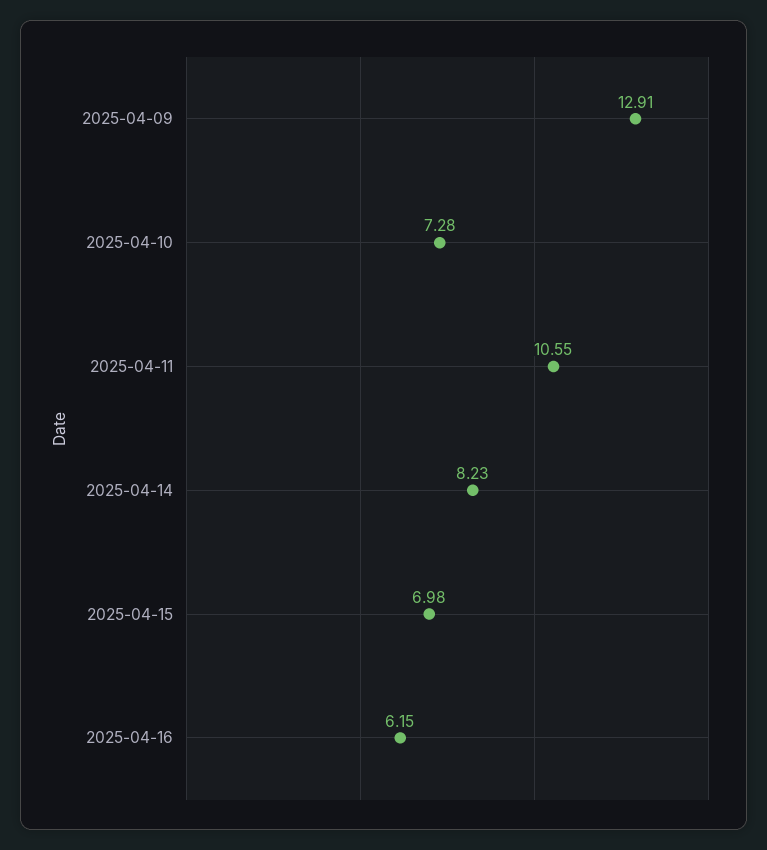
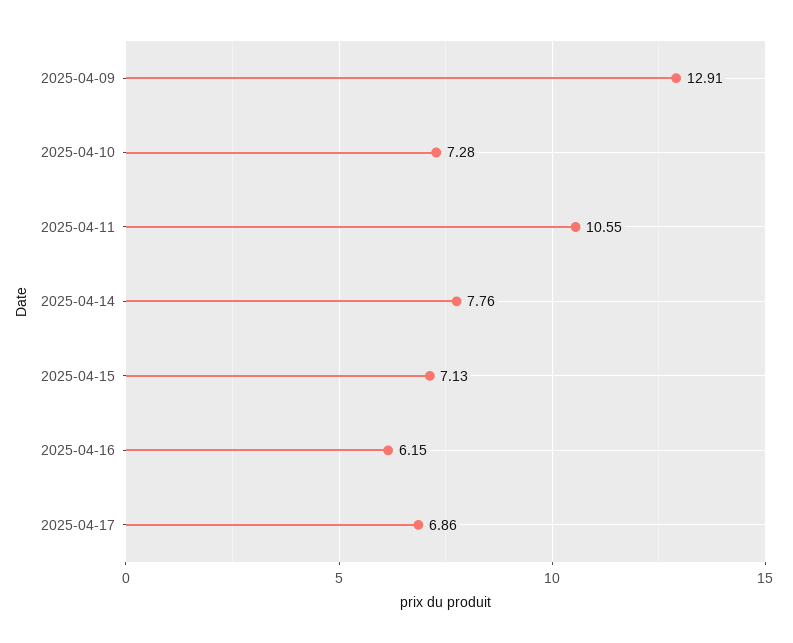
2025-04-14: 8.23 -> 7.76
2025-04-15: 6.98 -> 7.13
2025-04-17: none -> 6.86

